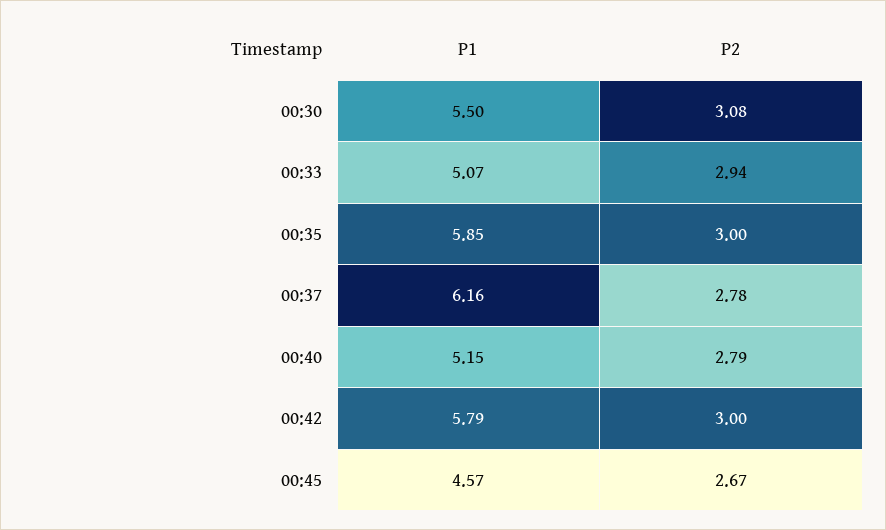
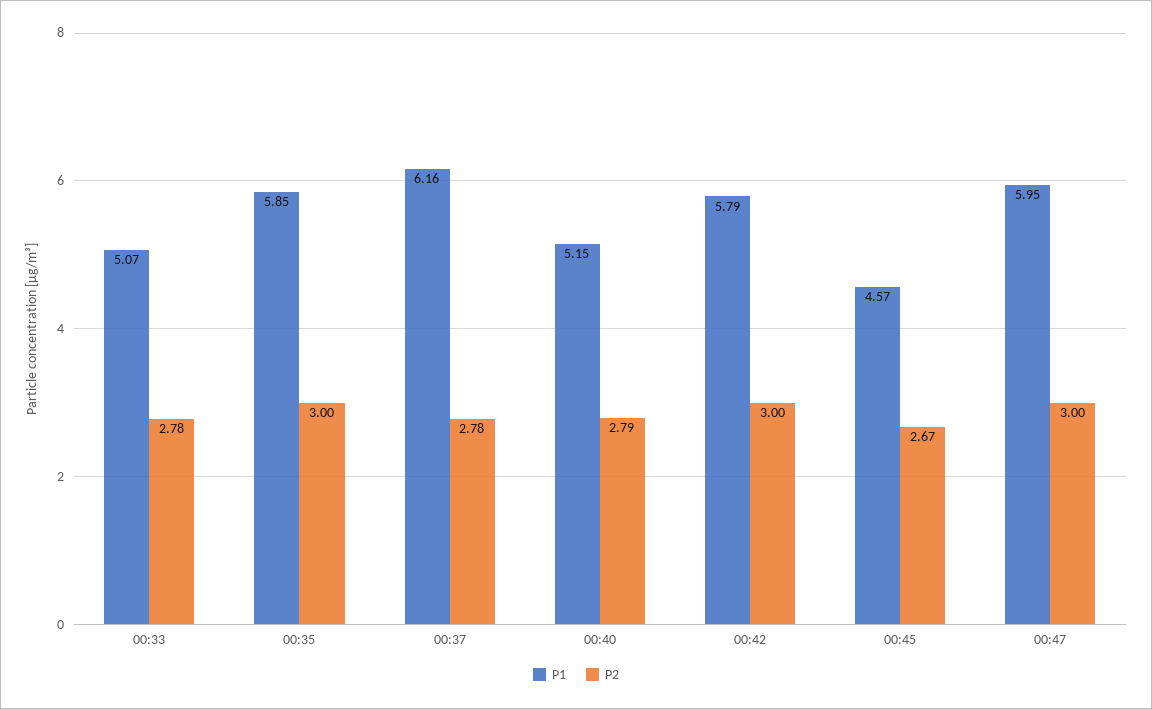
P1, 00:30: 5.5 -> none
P2, 00:30: 3.08 -> none
P2, 00:33: 2.94 -> 2.78
P1, 00:47: none -> 5.95
P2, 00:47: none -> 3

